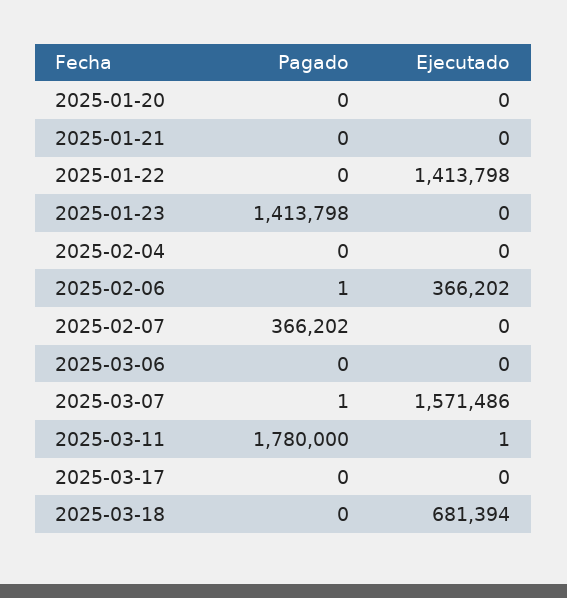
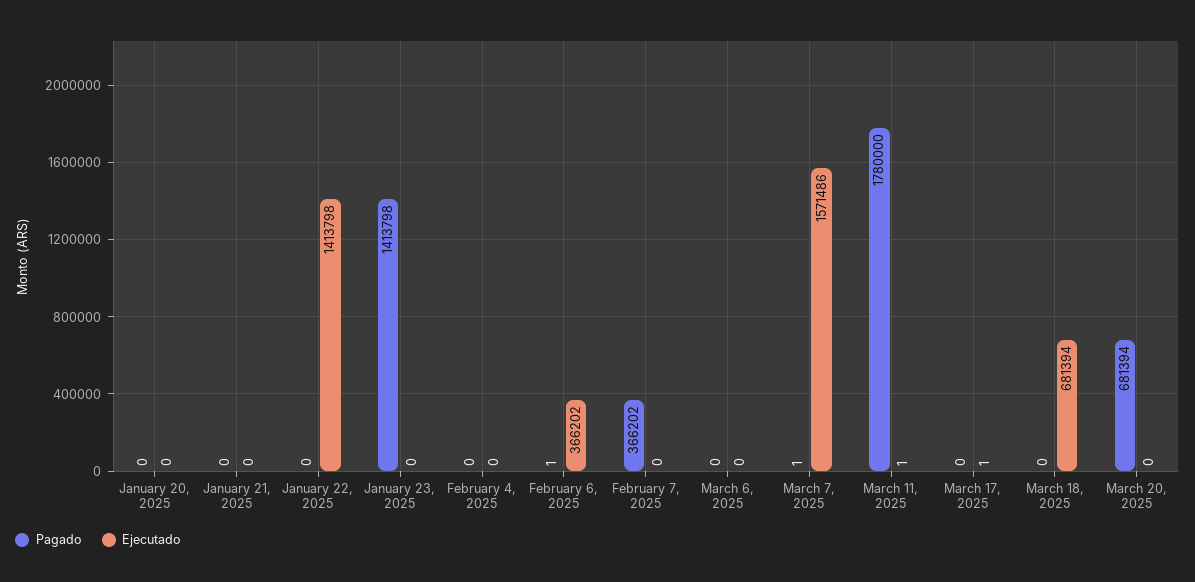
Ejecutado, 2025-03-17: 0 -> 1
Pagado, March 20, 2025: none -> 681394
Ejecutado, March 20, 2025: none -> 0

